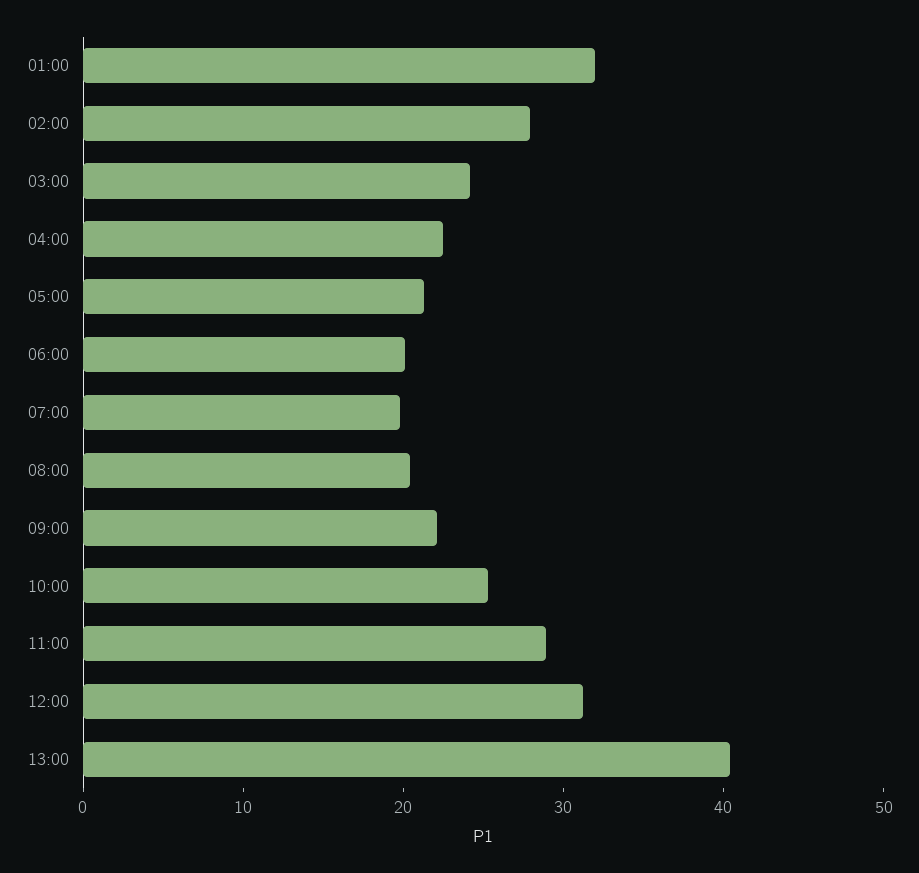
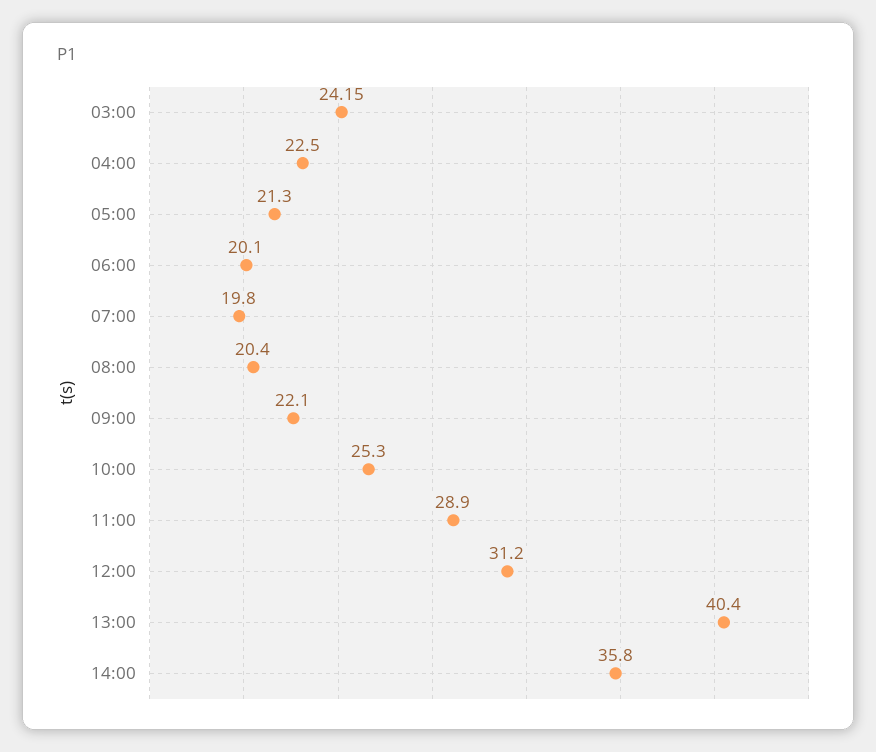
01:00: 32 -> none
02:00: 28 -> none
14:00: none -> 35.8

